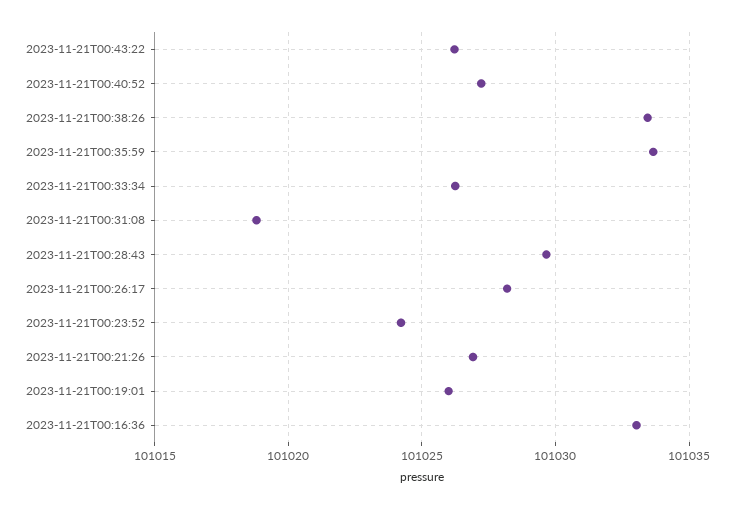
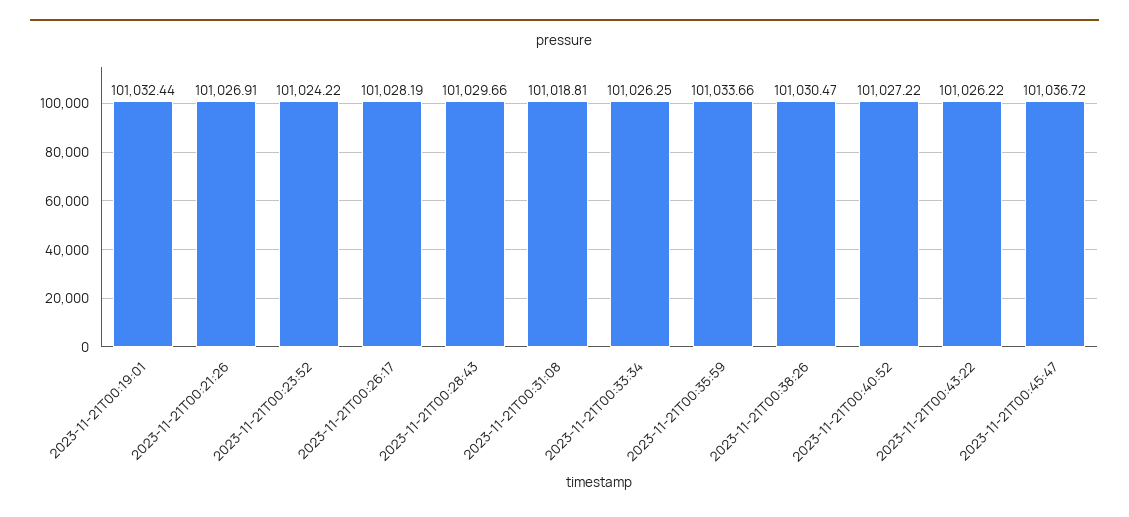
2023-11-21T00:38:26: 101033.5 -> 101030.47
2023-11-21T00:19:01: 101026 -> 101032.44
2023-11-21T00:16:36: 101033 -> none
2023-11-21T00:45:47: none -> 101036.72

